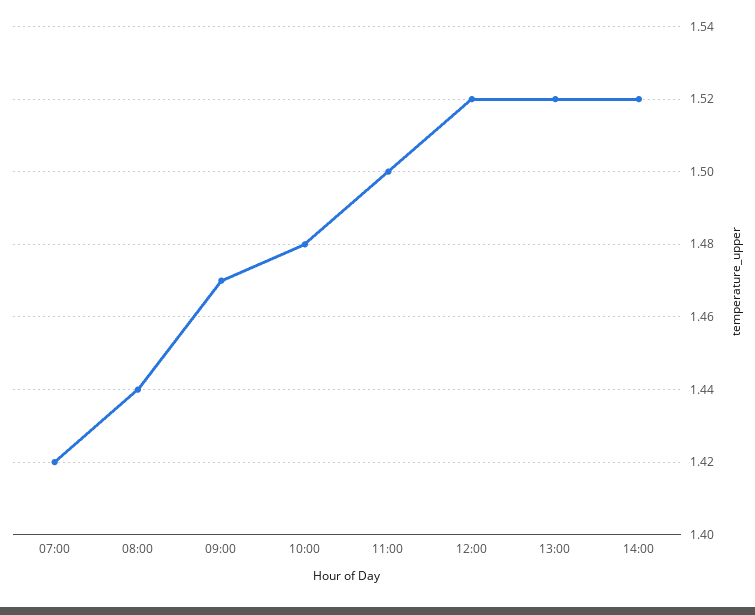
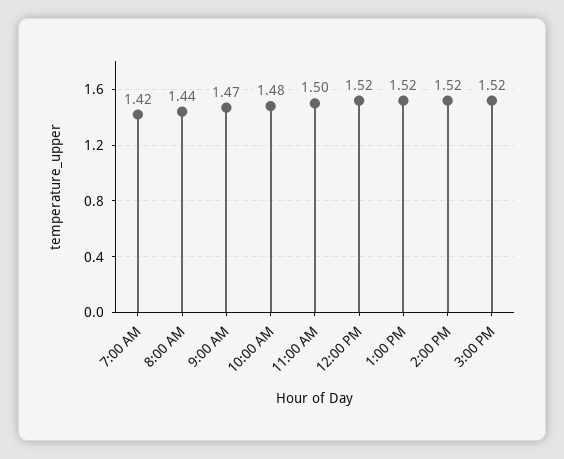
3:00 PM: none -> 1.52

